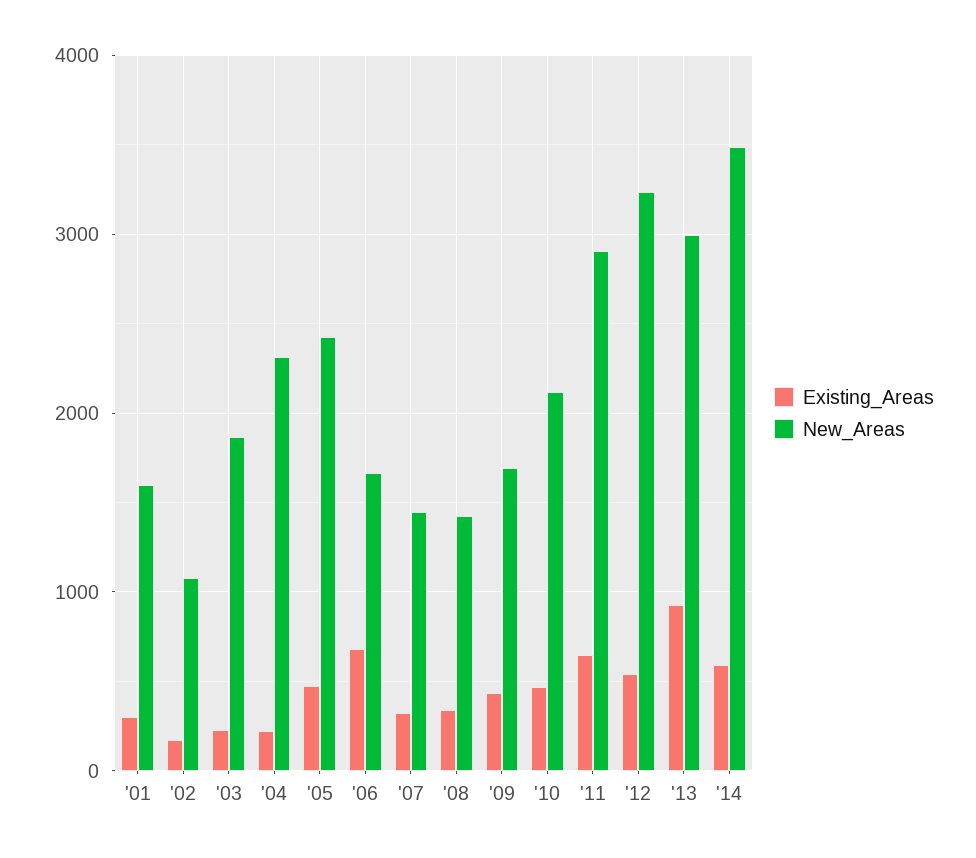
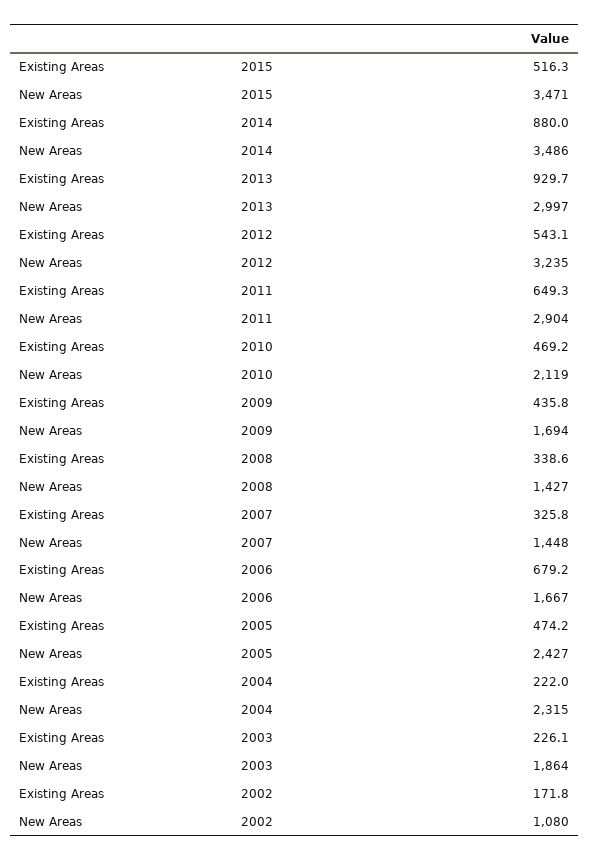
Existing_Areas, '01: 300 -> none
New_Areas, '01: 1600 -> none
Existing_Areas, '14: 600 -> 880
Existing_Areas, 2015: none -> 516.3
New_Areas, 2015: none -> 3471

